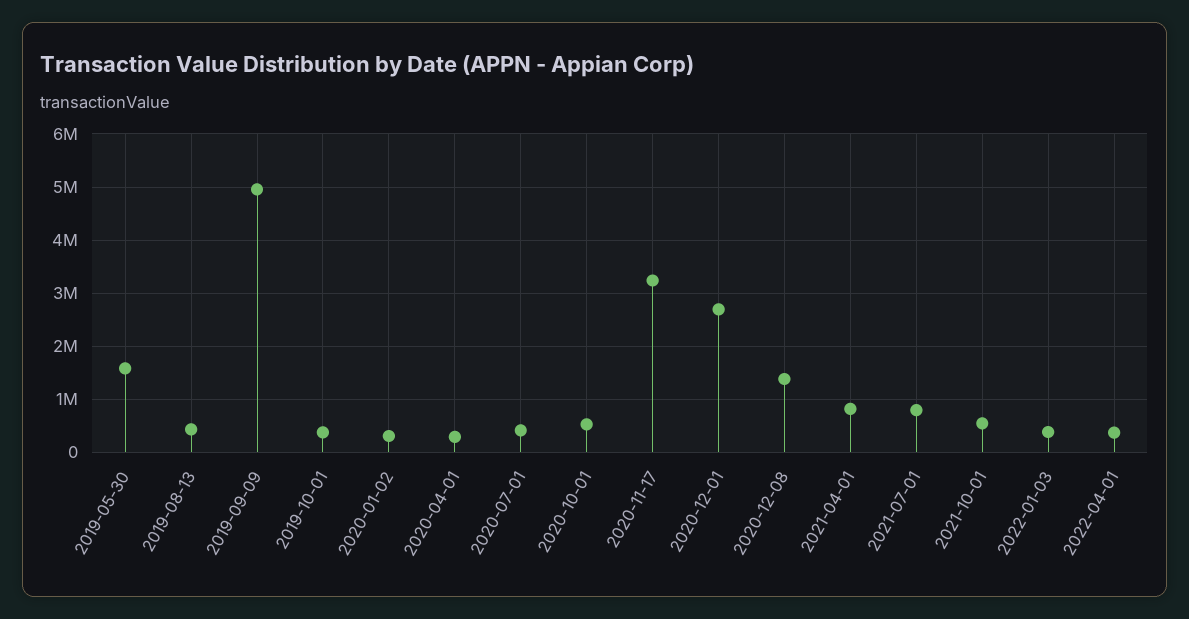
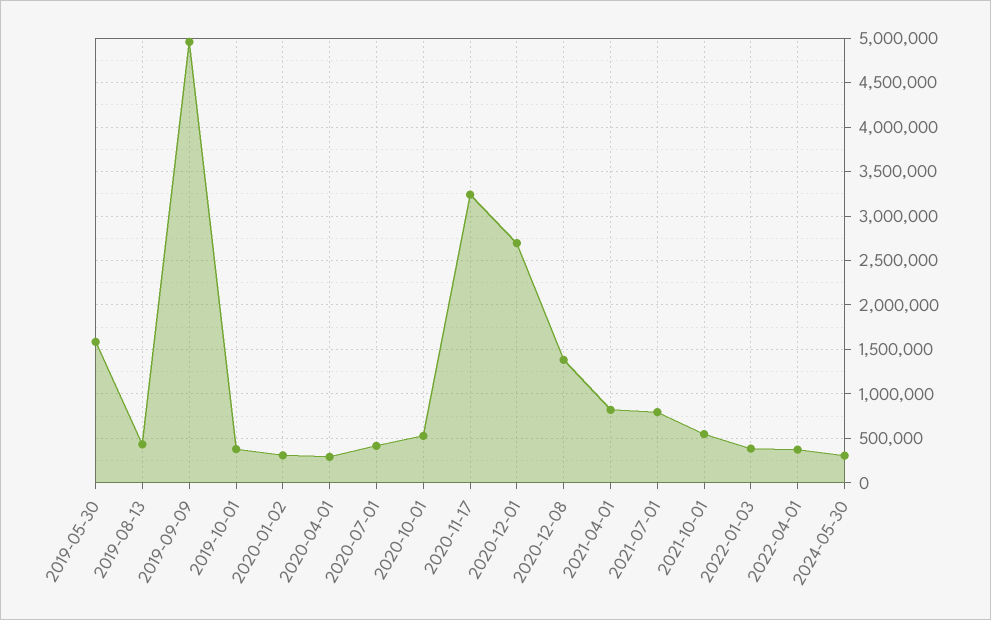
2024-05-30: none -> 300000

